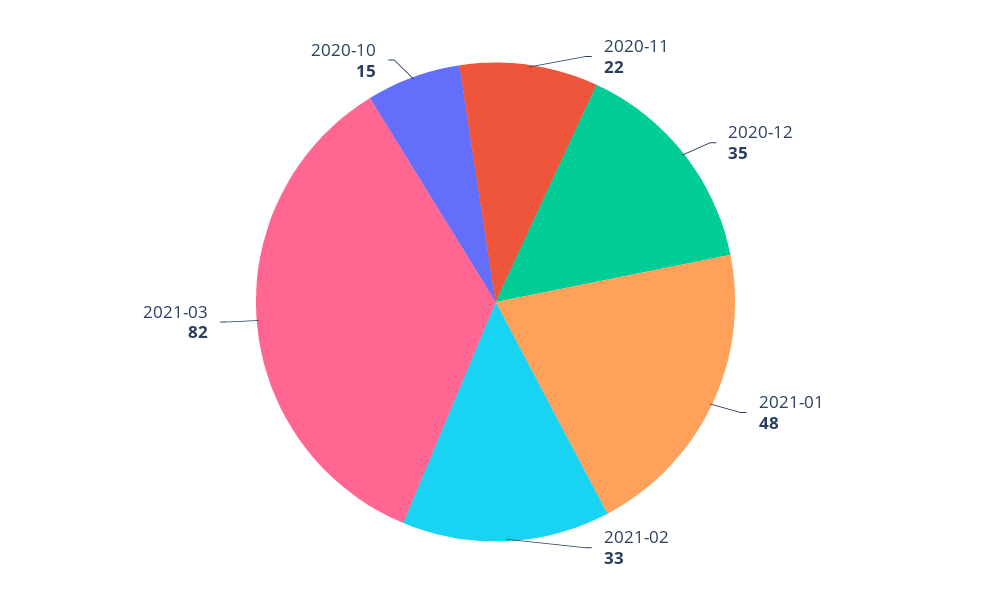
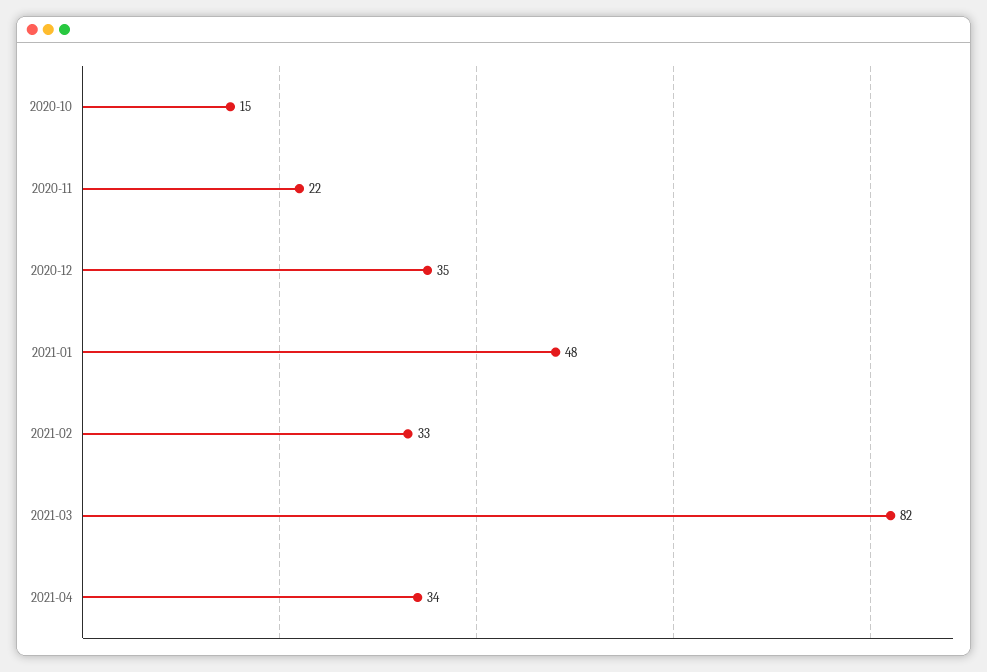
2021-04: none -> 34

